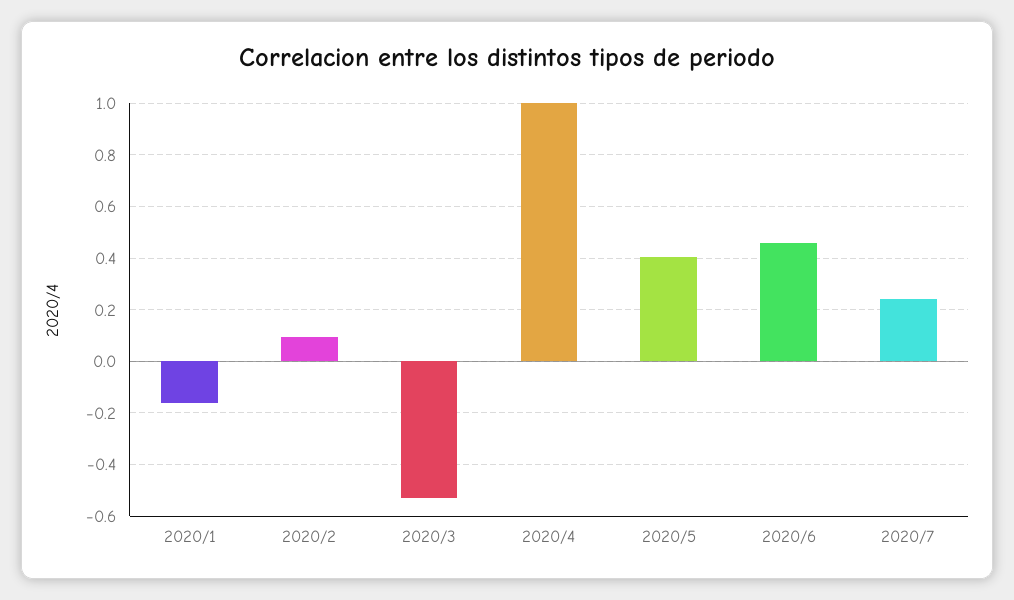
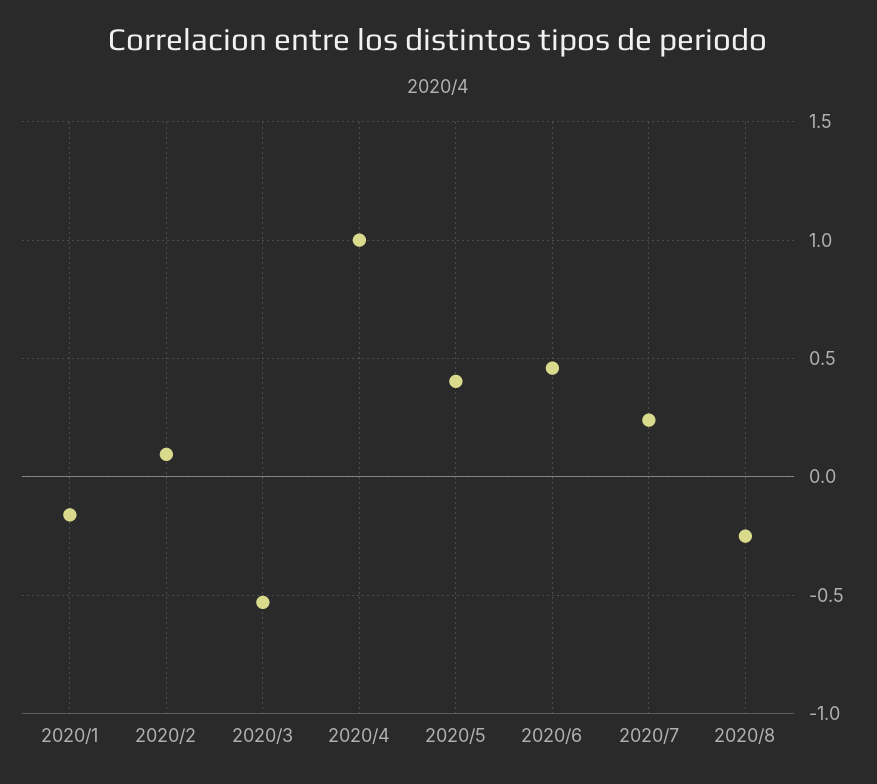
2020/8: none -> -0.25

